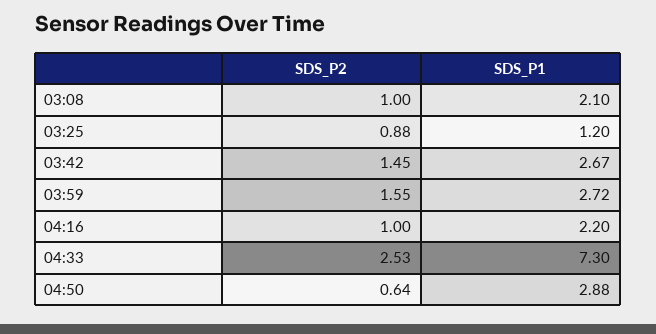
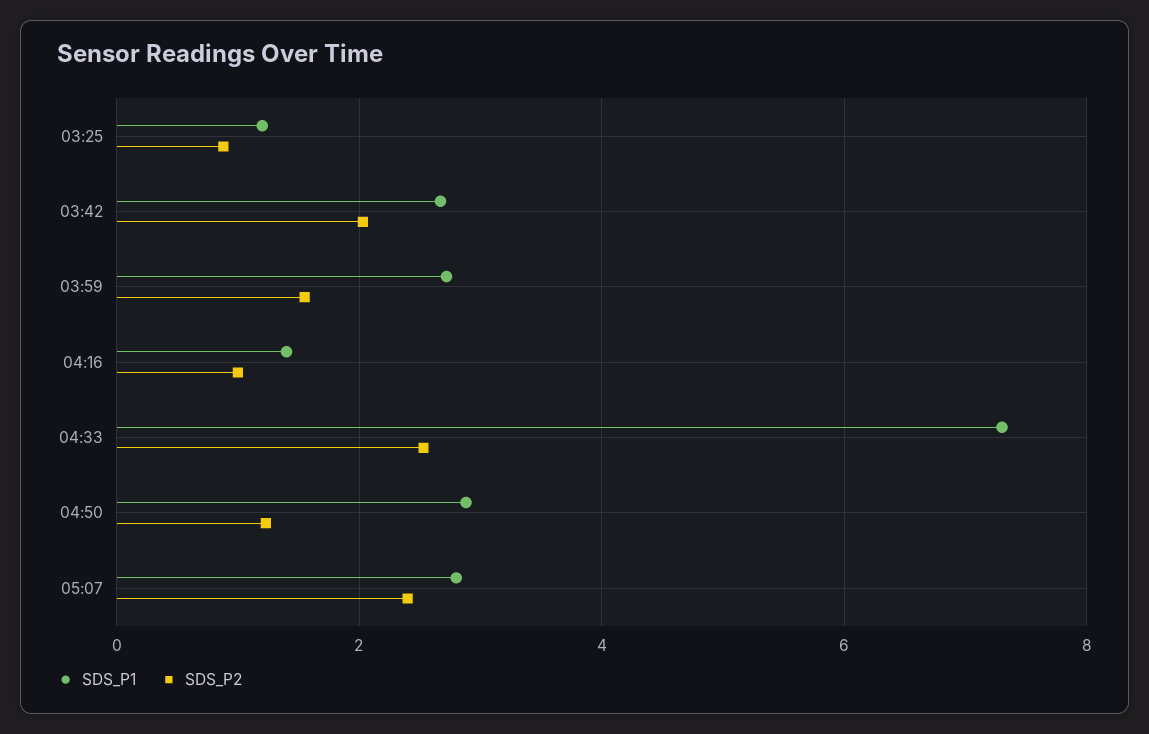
SDS_P2, 03:08: 1 -> none
SDS_P1, 03:08: 2.1 -> none
SDS_P2, 03:42: 1.45 -> 2
SDS_P1, 04:16: 2.2 -> 1.4
SDS_P2, 04:50: 0.64 -> 1.2
SDS_P1, 05:07: none -> 2.8
SDS_P2, 05:07: none -> 2.4

